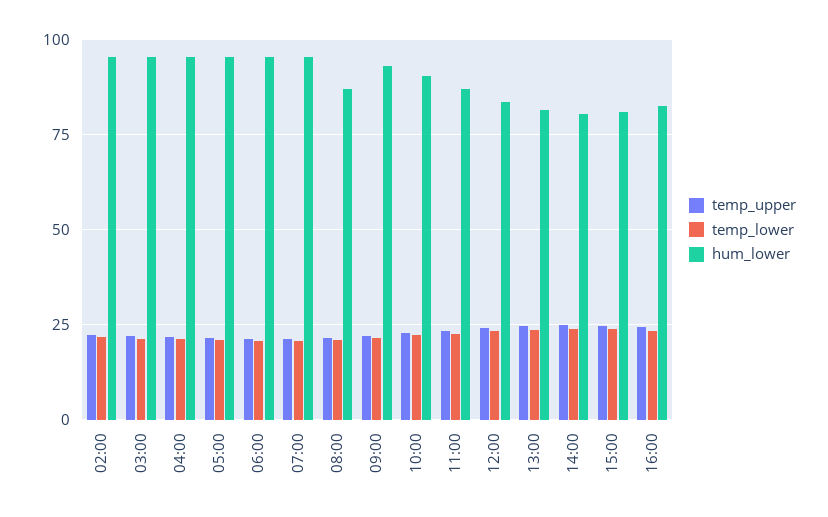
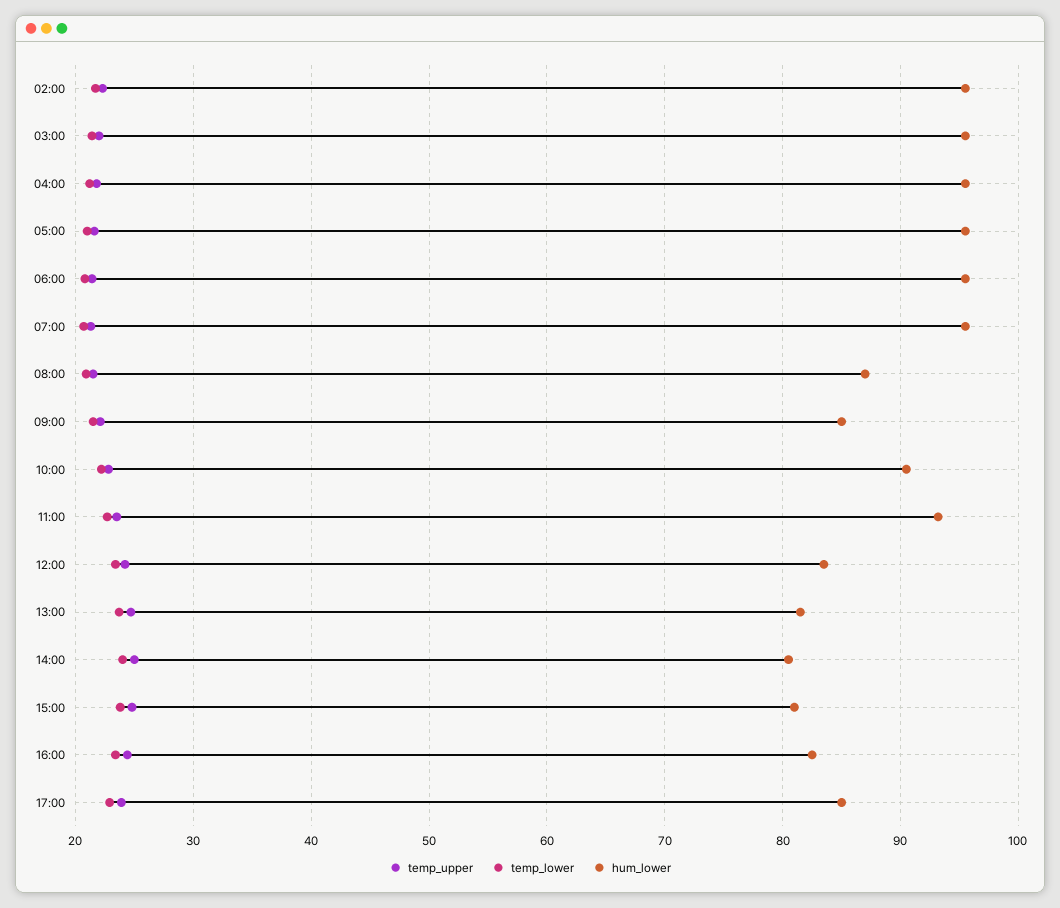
hum_lower, 09:00: 92.5 -> 85
hum_lower, 11:00: 87.5 -> 93
temp_upper, 17:00: none -> 24
temp_lower, 17:00: none -> 23
hum_lower, 17:00: none -> 85

